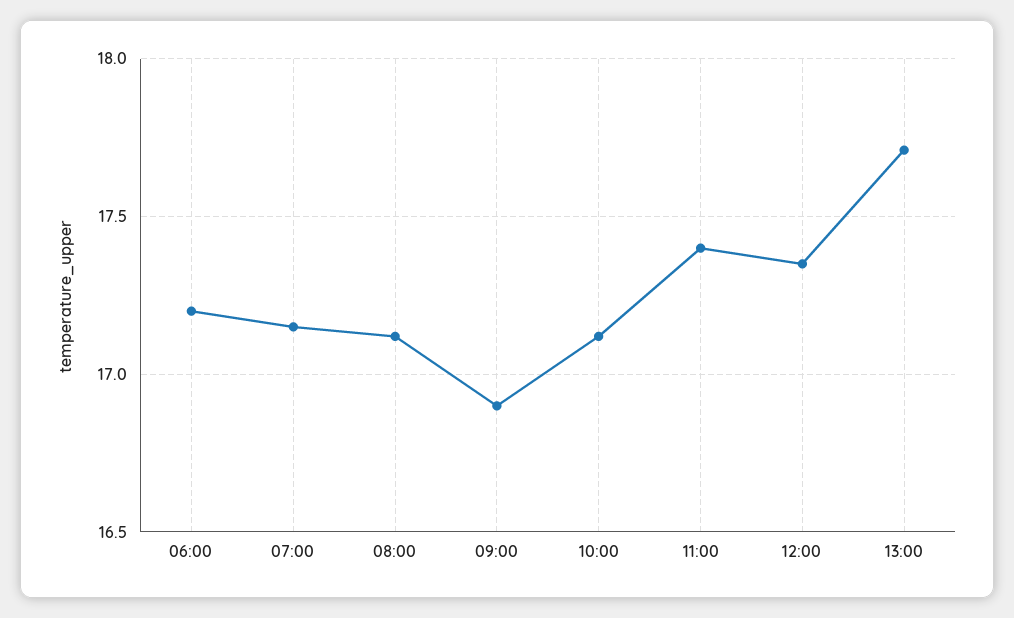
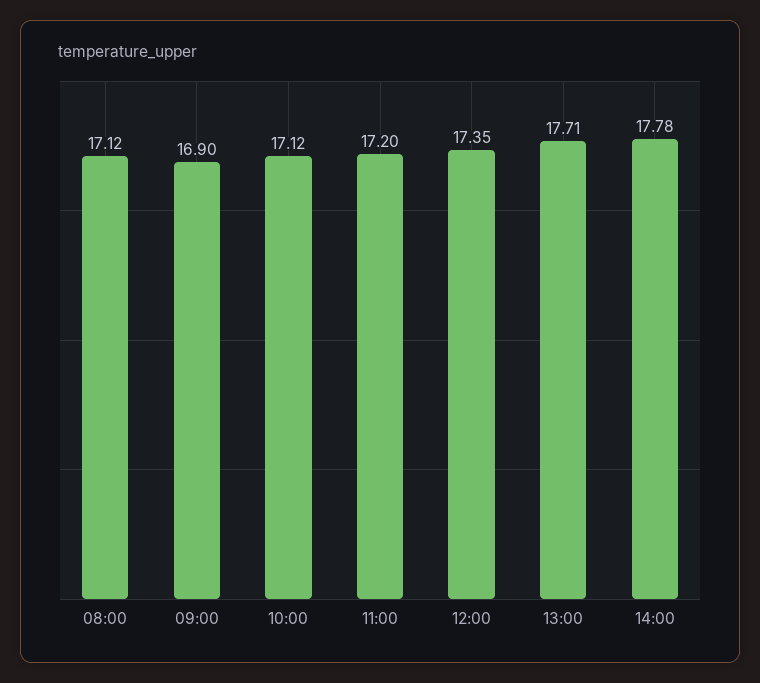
06:00: 17.2 -> none
07:00: 17.15 -> none
11:00: 17.4 -> 17.2
14:00: none -> 17.78

